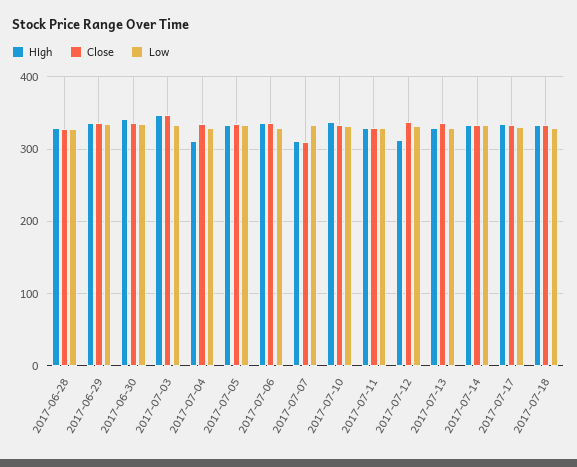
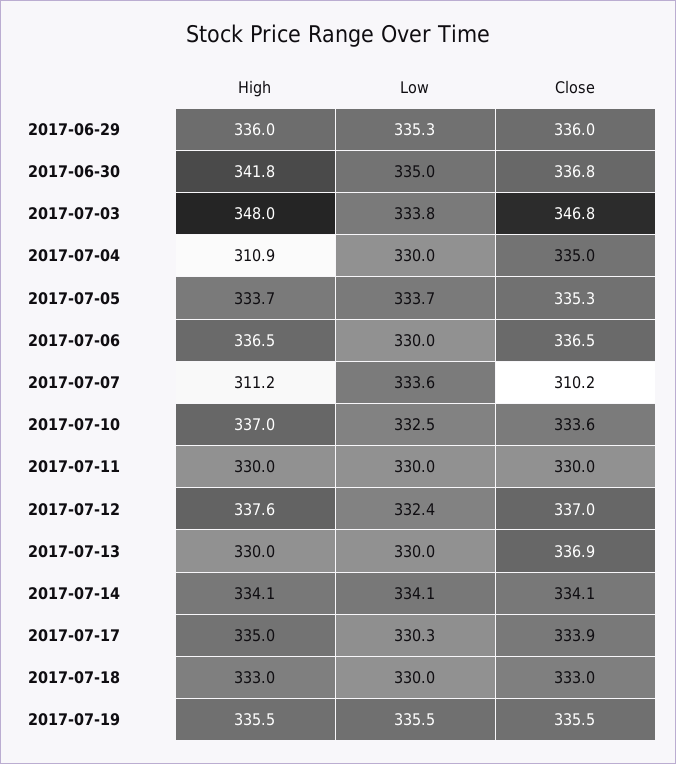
High, 2017-06-28: 330 -> none
Close, 2017-06-28: 330 -> none
Low, 2017-06-28: 330 -> none
High, 2017-07-12: 310 -> 337.6
High, 2017-07-19: none -> 335.5
Low, 2017-07-19: none -> 335.5
Close, 2017-07-19: none -> 335.5

